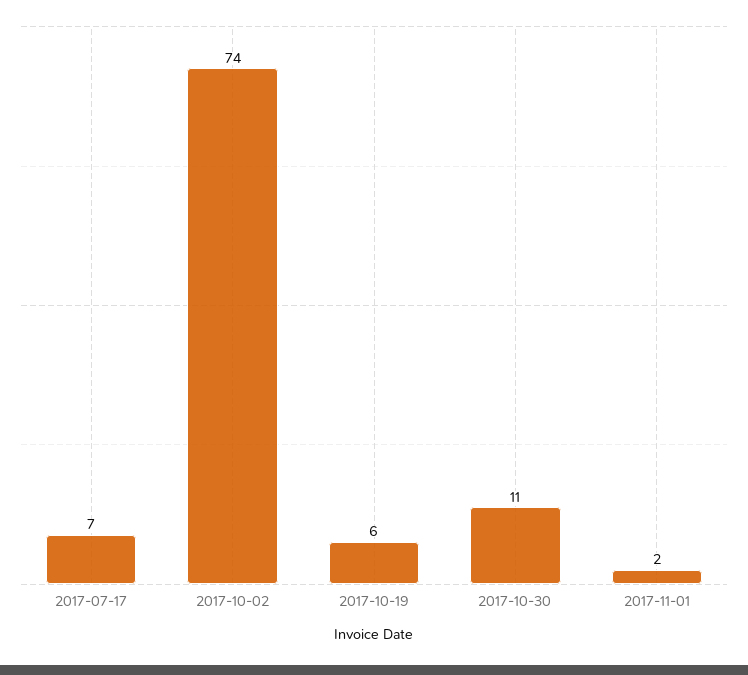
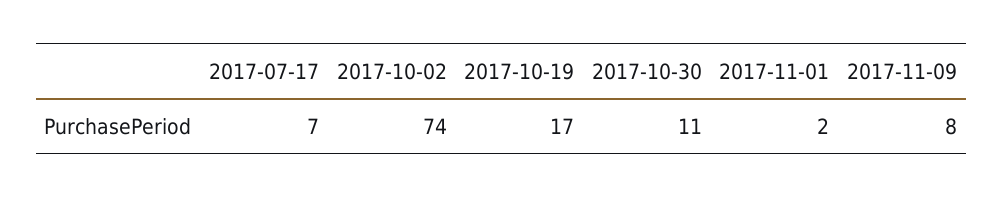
2017-10-19: 6 -> 17
2017-11-09: none -> 8

